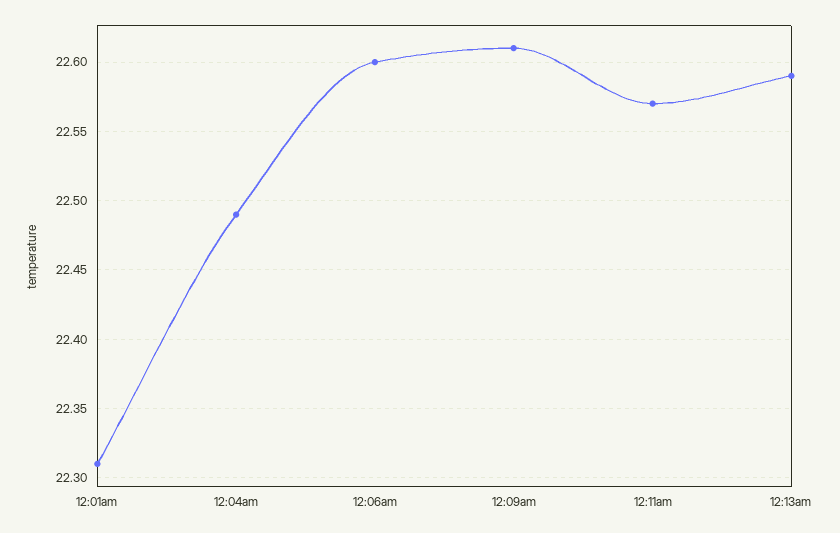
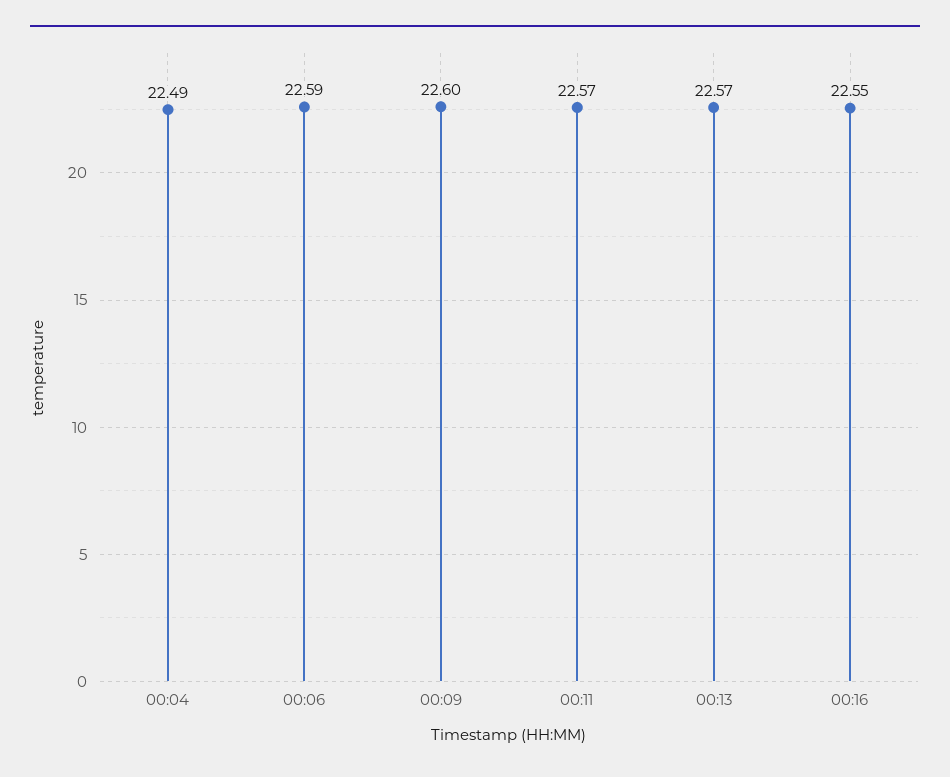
12:01am: 22.31 -> none
12:06am: 22.6 -> 22.59
12:09am: 22.61 -> 22.6
12:13am: 22.59 -> 22.57
00:16: none -> 22.55

